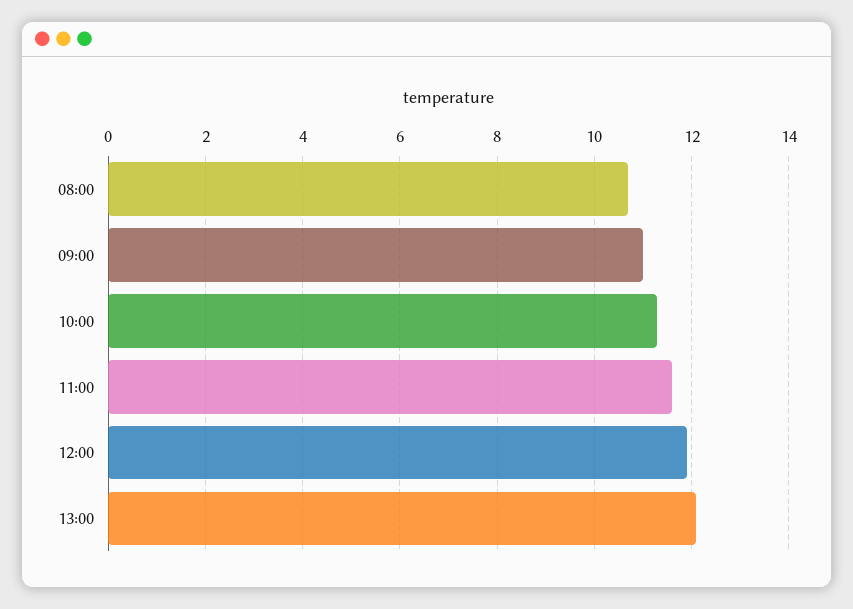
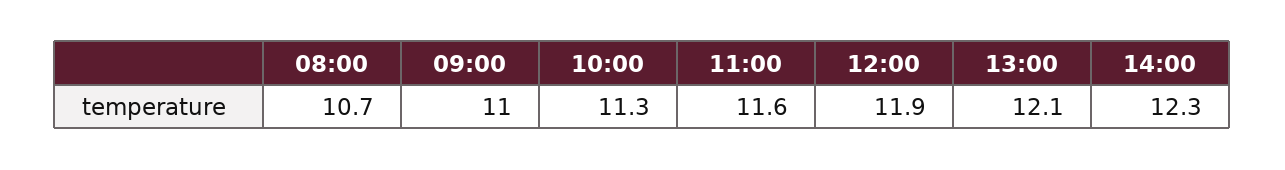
14:00: none -> 12.3

